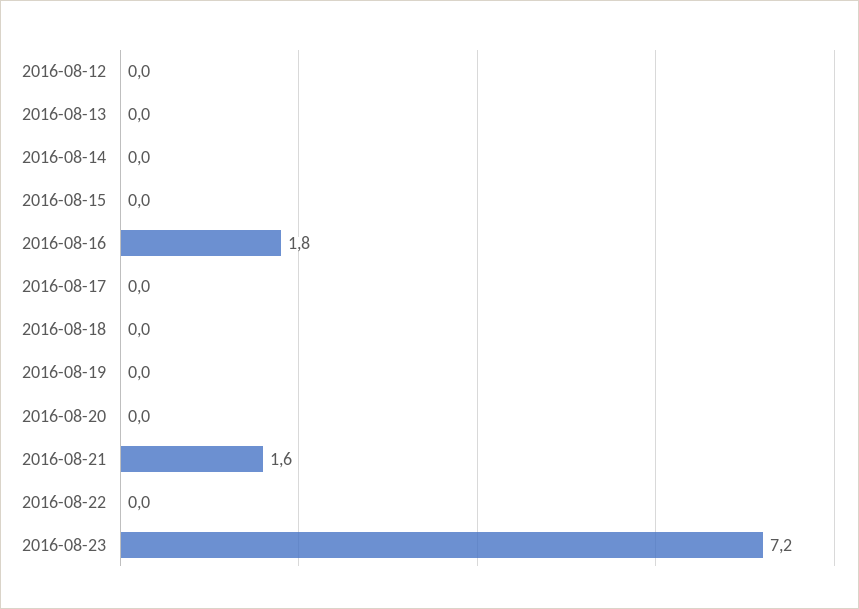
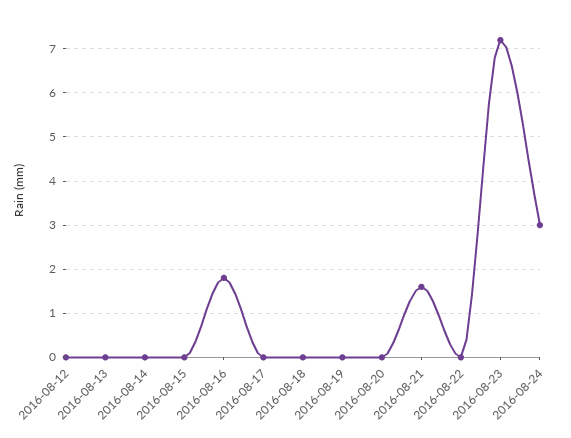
2016-08-24: none -> 3

